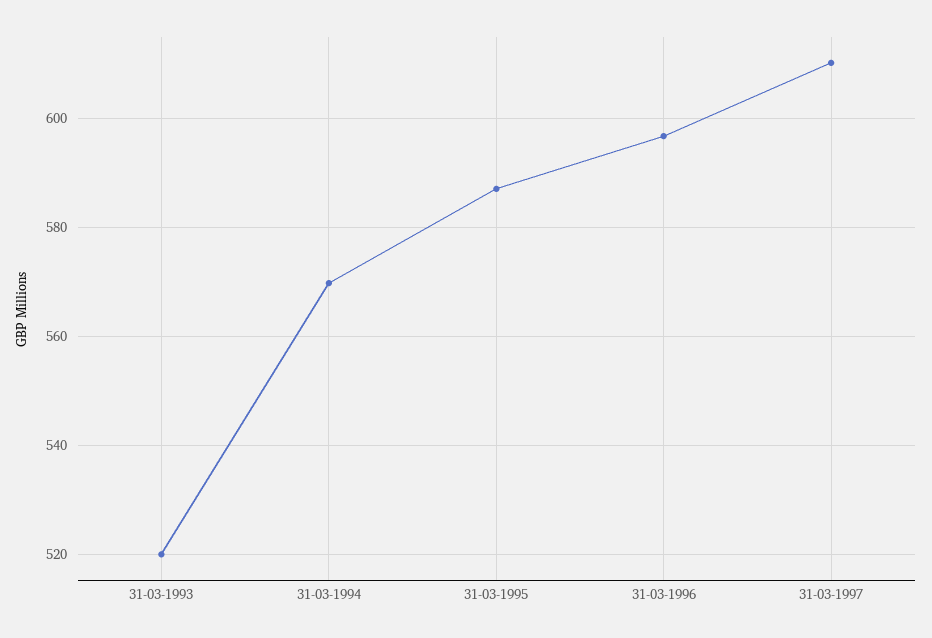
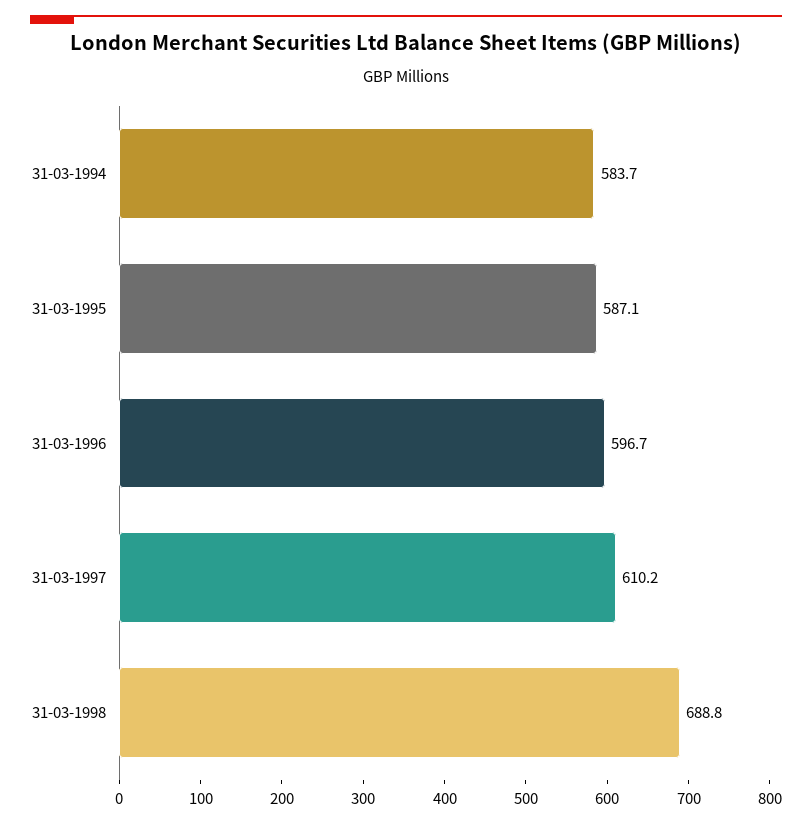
31-03-1993: 520 -> none
31-03-1994: 570 -> 583.7
31-03-1998: none -> 688.8

